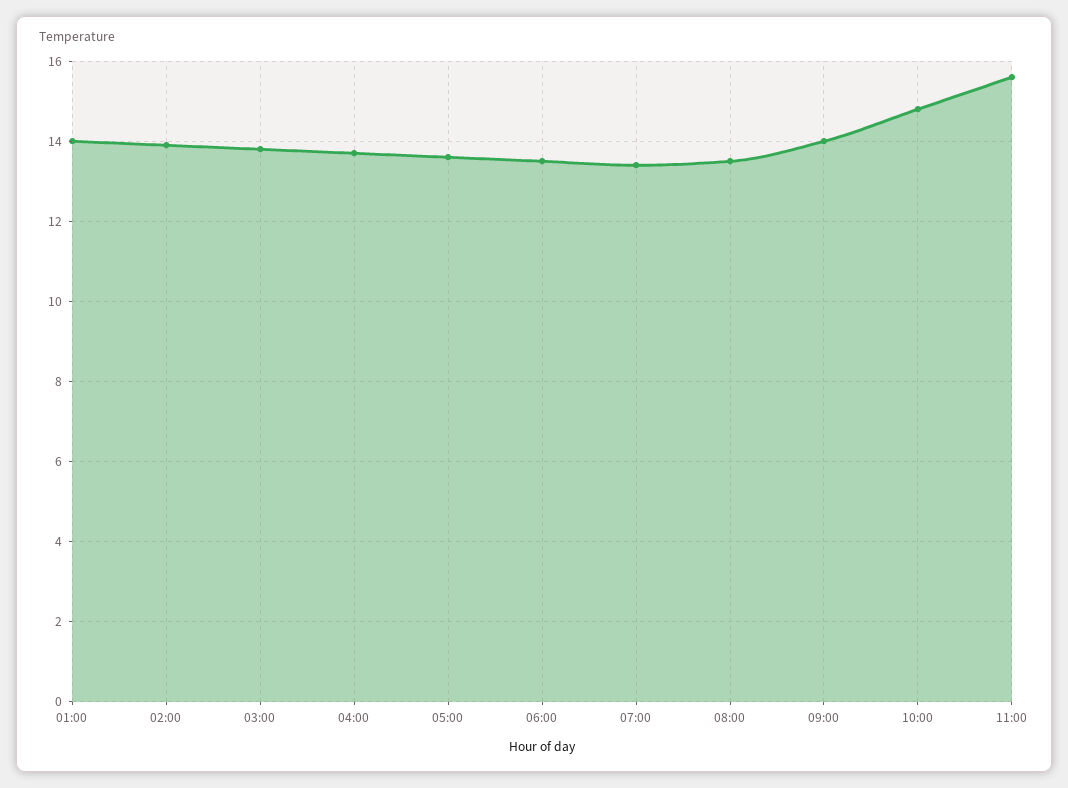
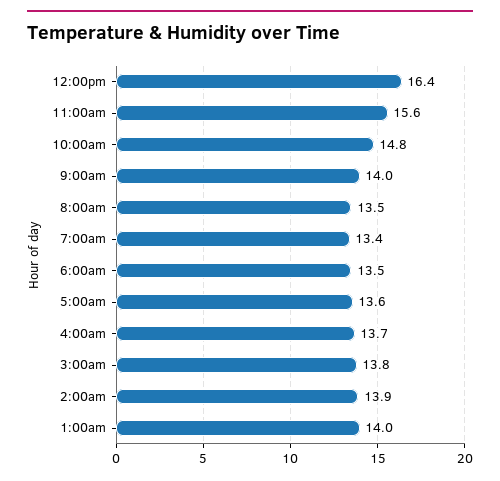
12:00pm: none -> 16.4

